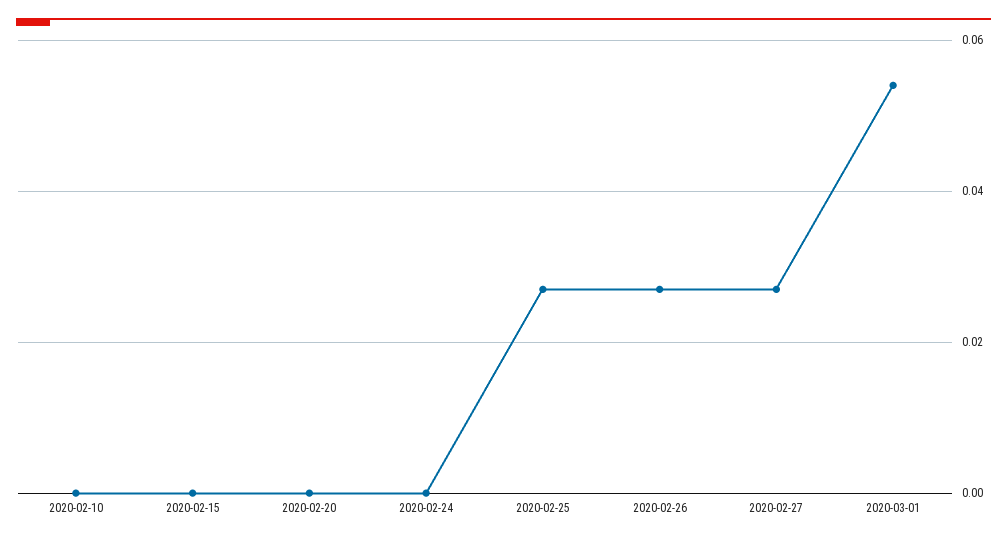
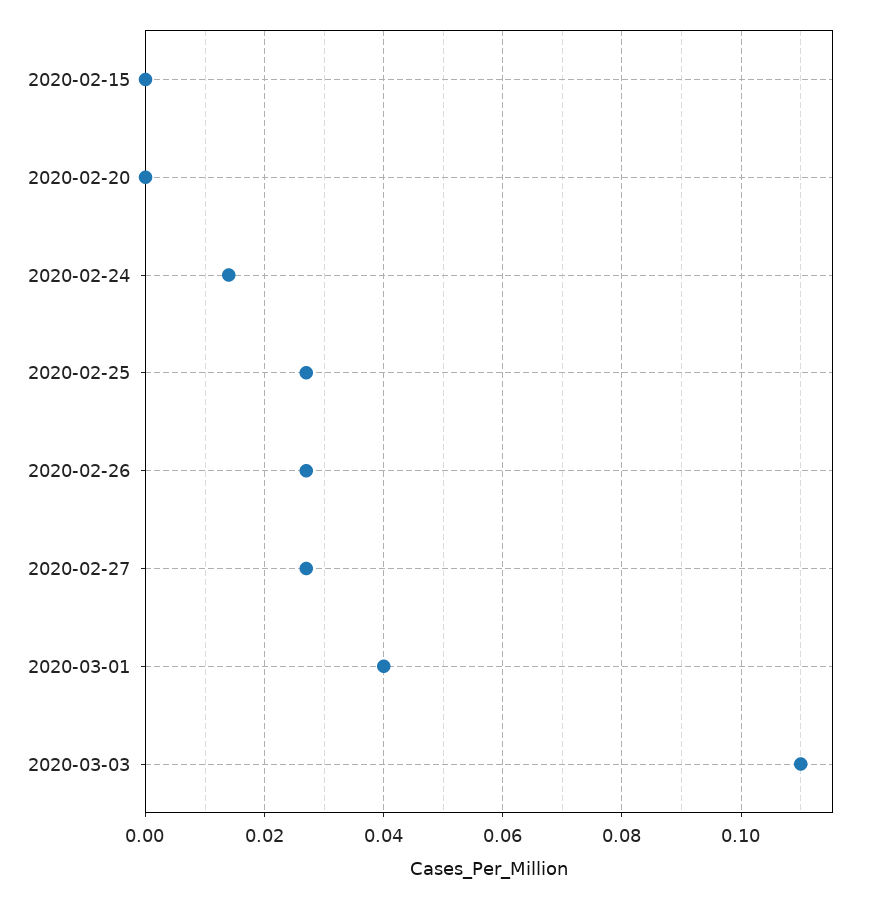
2020-02-10: 0 -> none
2020-02-24: 0 -> 0.015
2020-03-01: 0.055 -> 0.04
2020-03-03: none -> 0.11

